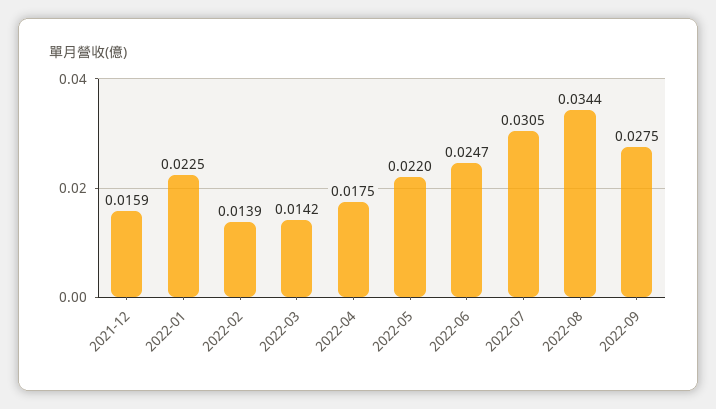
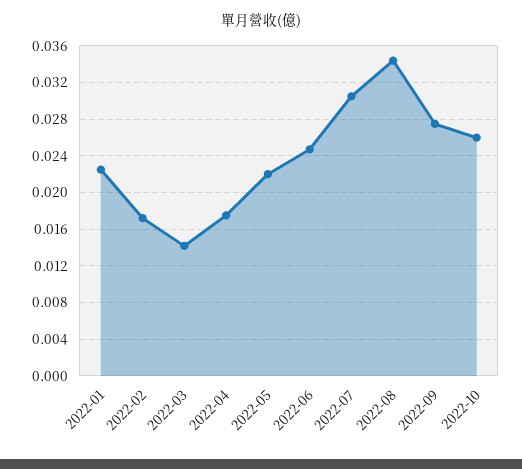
2021-12: 0.0159 -> none
2022-02: 0.0139 -> 0.017
2022-10: none -> 0.026

